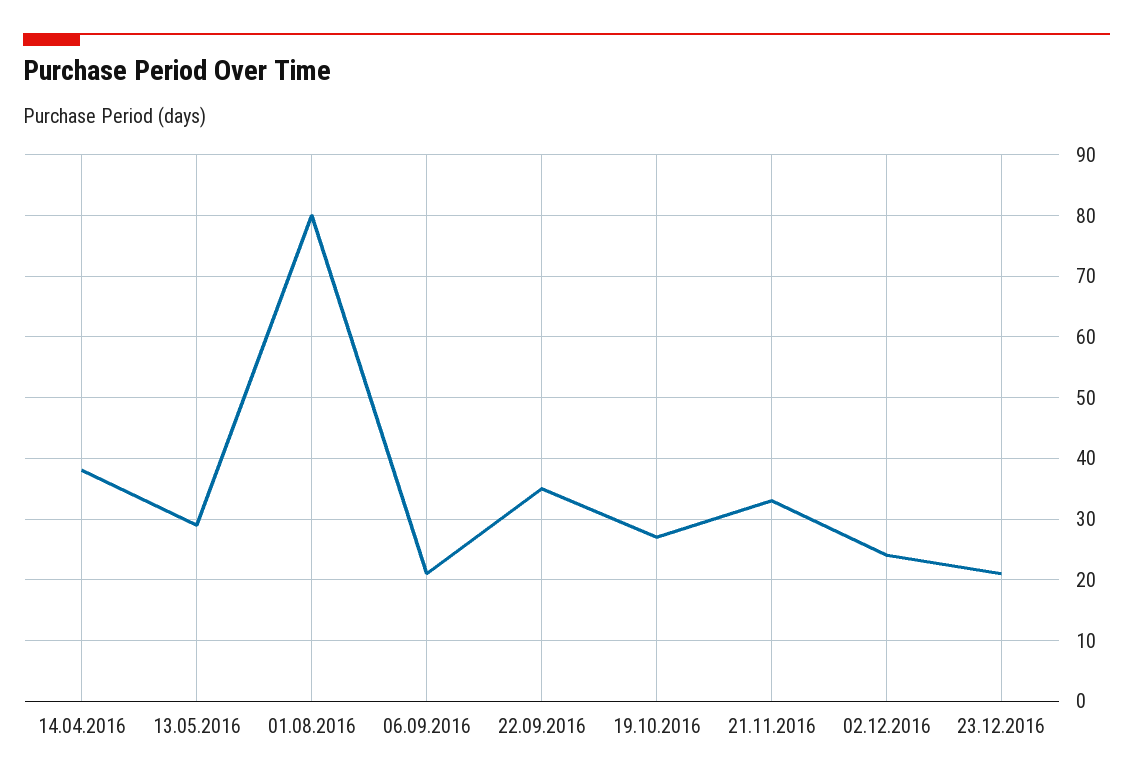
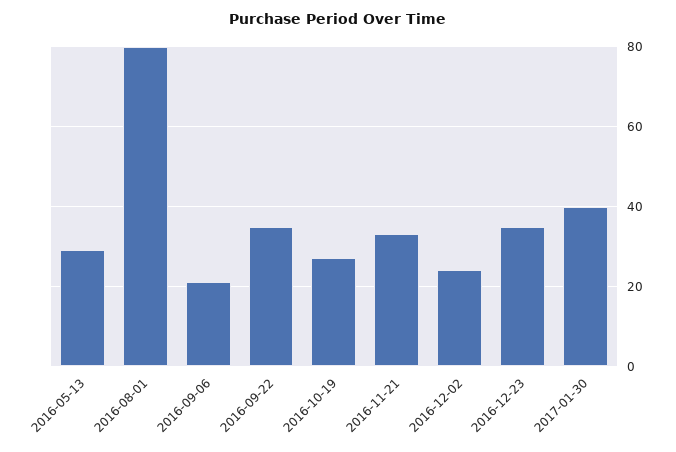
14.04.2016: 38 -> none
23.12.2016: 21 -> 35
2017-01-30: none -> 40

